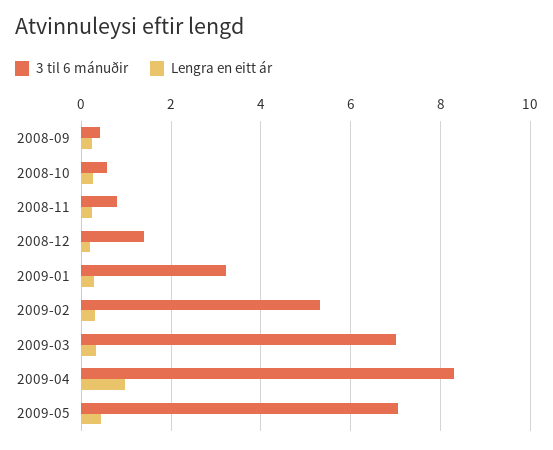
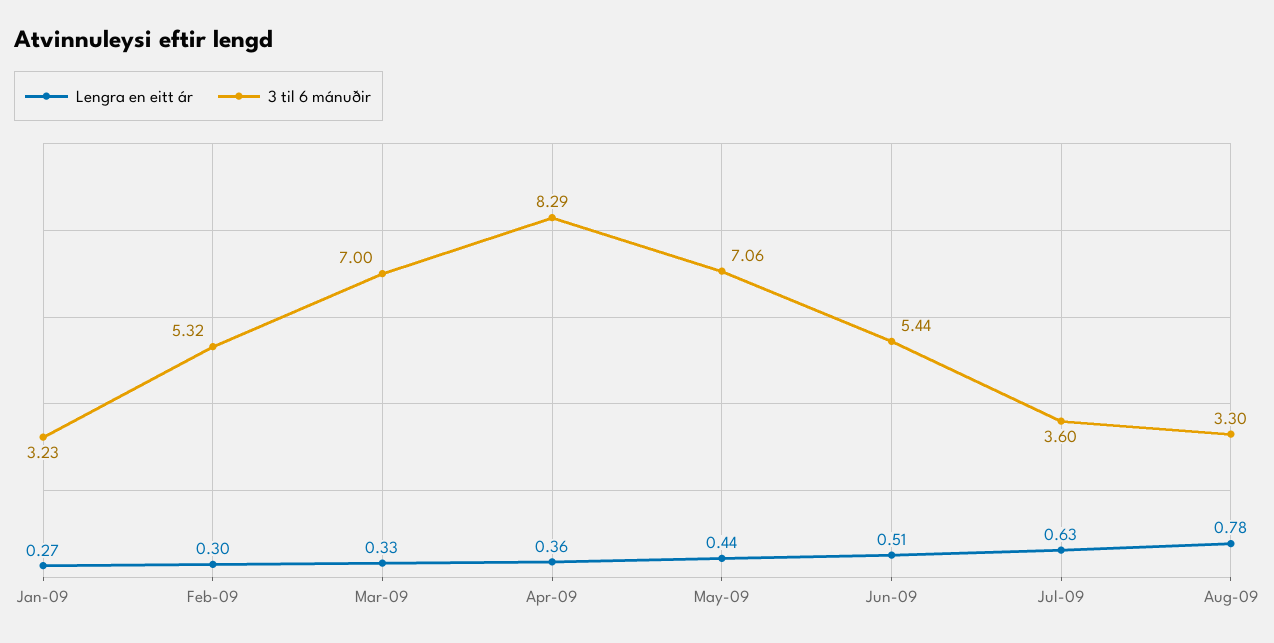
3 til 6 mánuðir, 2008-09: 0.4 -> none
Lengra en eitt ár, 2008-09: 0.2 -> none
3 til 6 mánuðir, 2008-10: 0.6 -> none
Lengra en eitt ár, 2008-10: 0.2 -> none
3 til 6 mánuðir, 2008-11: 0.8 -> none
Lengra en eitt ár, 2008-11: 0.2 -> none
3 til 6 mánuðir, 2008-12: 1.4 -> none
Lengra en eitt ár, 2008-12: 0.2 -> none
Lengra en eitt ár, 2009-04: 1 -> 0.36
Lengra en eitt ár, Jun-09: none -> 0.51
3 til 6 mánuðir, Jun-09: none -> 5.44
Lengra en eitt ár, Jul-09: none -> 0.63
3 til 6 mánuðir, Jul-09: none -> 3.6
Lengra en eitt ár, Aug-09: none -> 0.78
3 til 6 mánuðir, Aug-09: none -> 3.3

